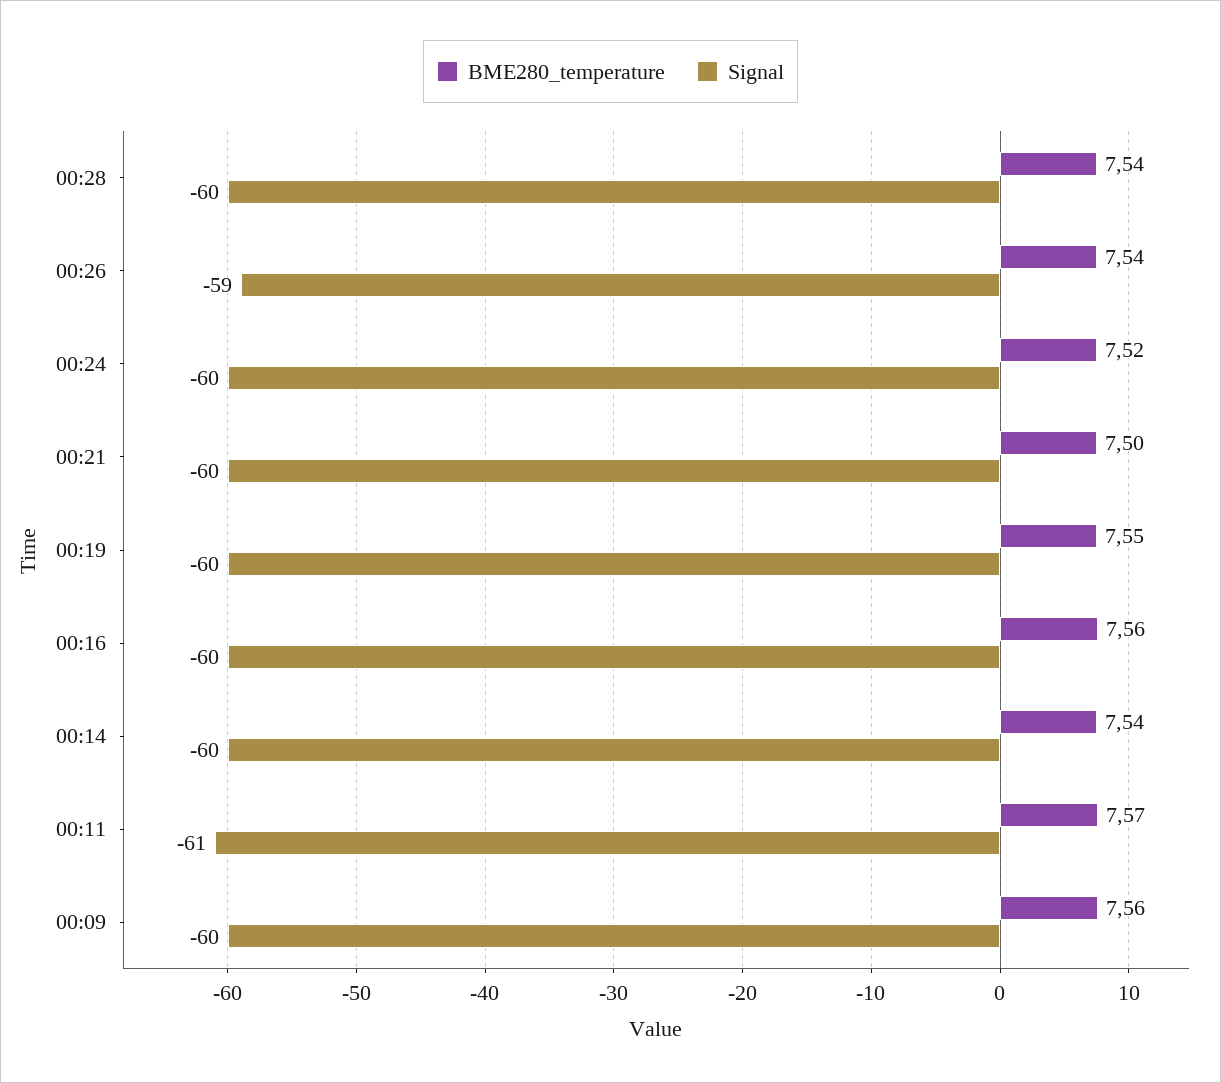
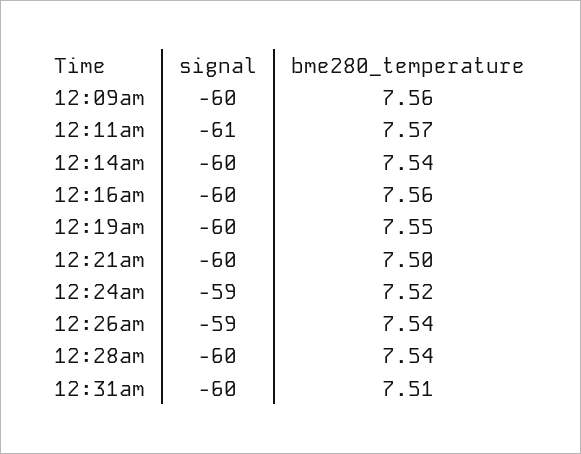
Signal, 00:24: -60 -> -59
Signal, 12:31am: none -> -60
BME280_temperature, 12:31am: none -> 7.51

